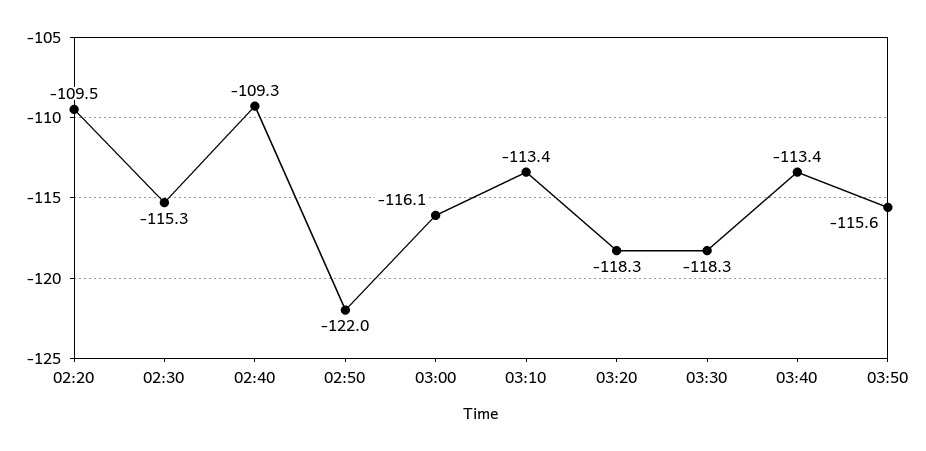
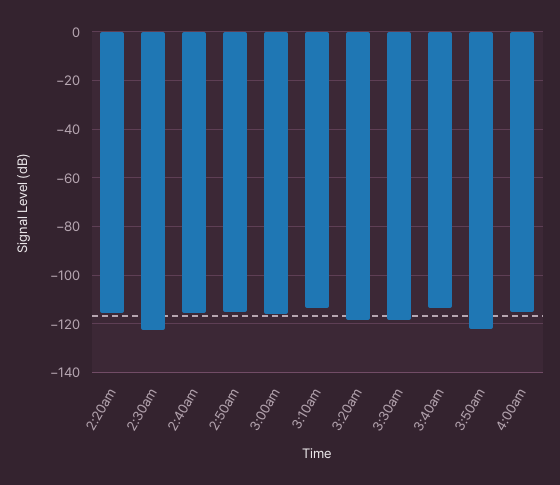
02:20: -109.5 -> -115
02:30: -115.3 -> -122.5
02:40: -109.3 -> -115
02:50: -122 -> -115
03:50: -115.6 -> -122.5
4:00am: none -> -115

